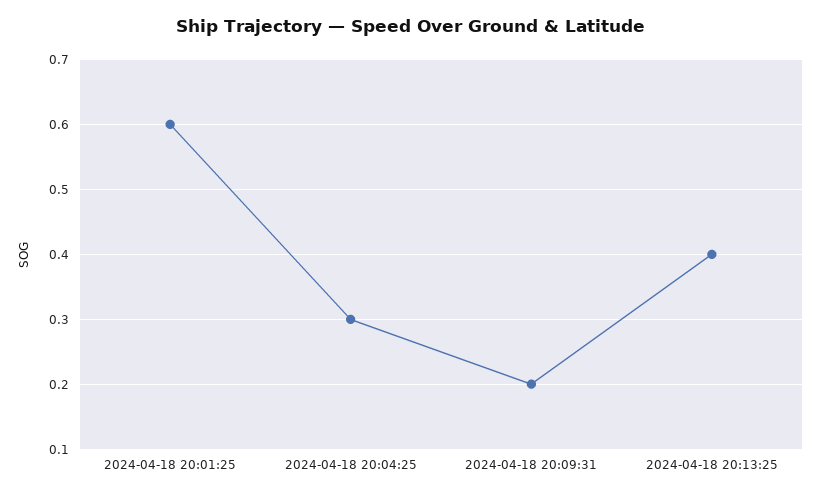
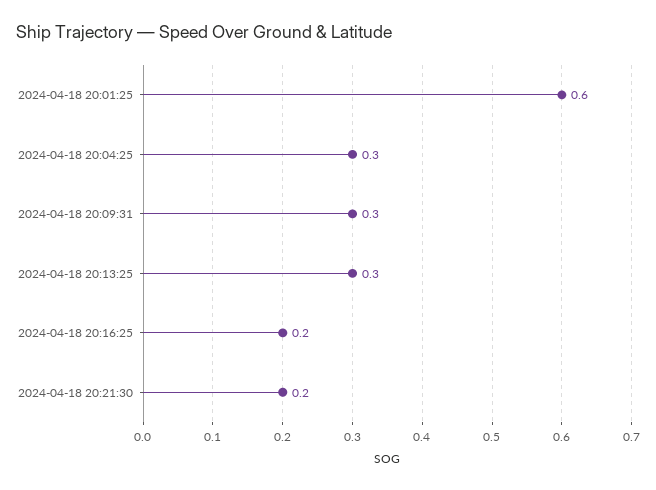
2024-04-18 20:09:31: 0.2 -> 0.3
2024-04-18 20:13:25: 0.4 -> 0.3
2024-04-18 20:16:25: none -> 0.2
2024-04-18 20:21:30: none -> 0.2

